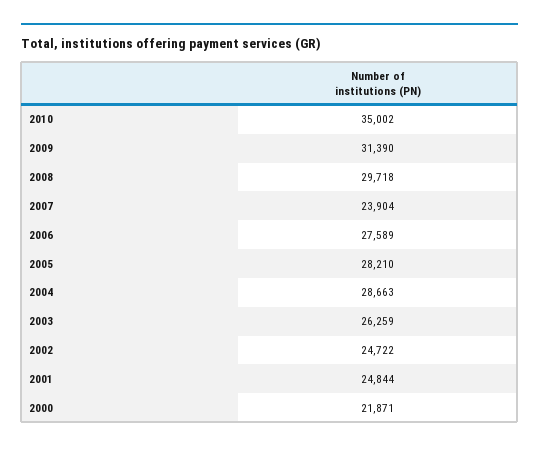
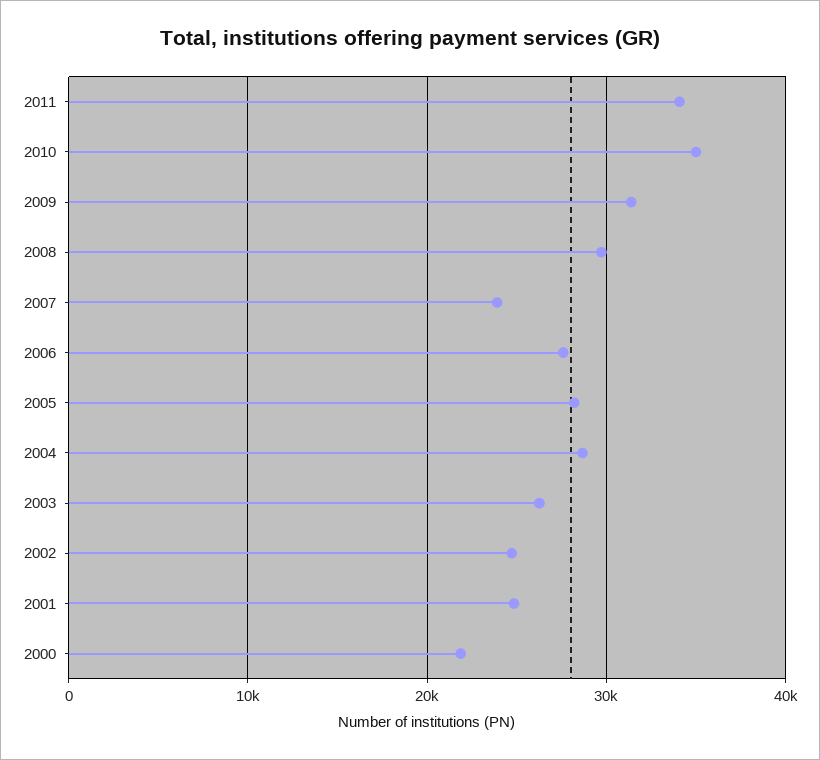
2011: none -> 34000

